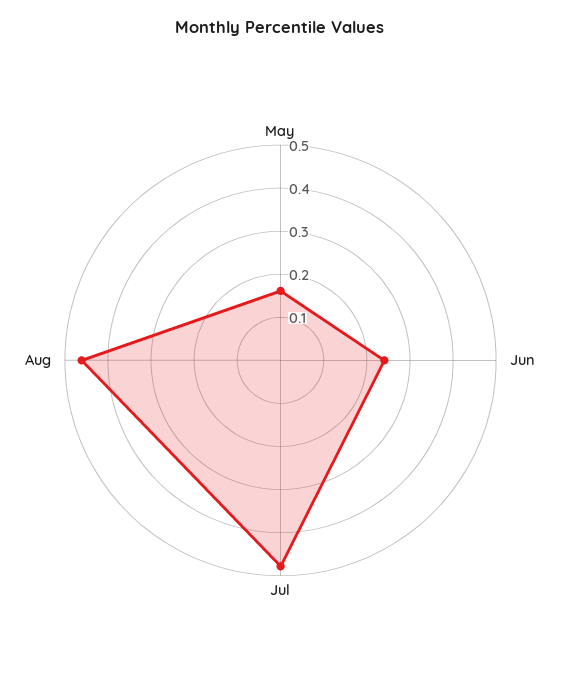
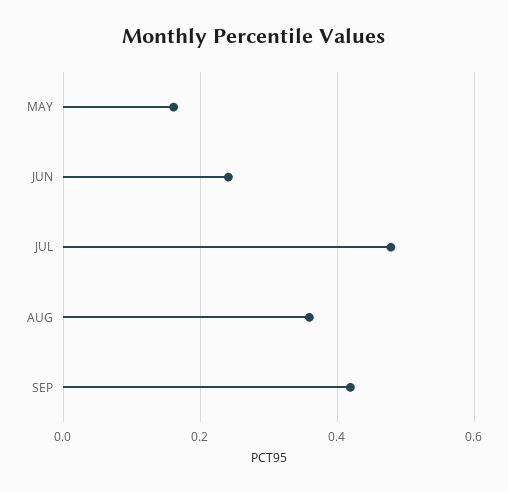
Aug: 0.46 -> 0.36
SEP: none -> 0.42

